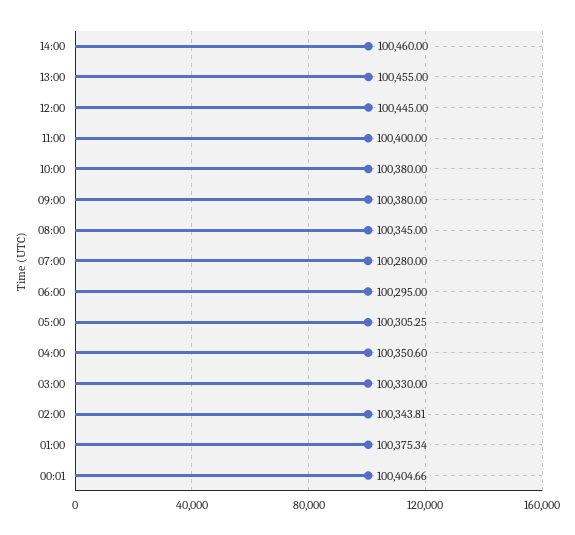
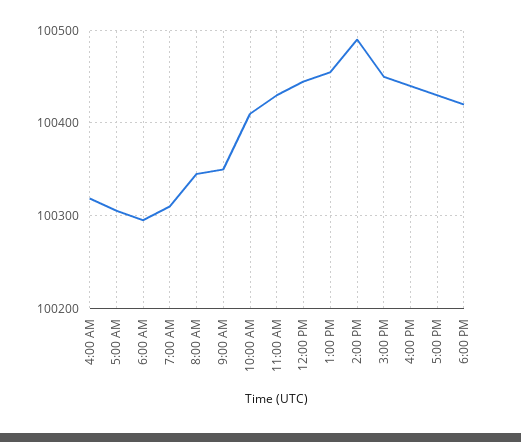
14:00: 100460 -> 100490
11:00: 100400 -> 100430
10:00: 100380 -> 100410
09:00: 100380 -> 100350
07:00: 100280 -> 100310
04:00: 100350.6 -> 100320
03:00: 100330 -> none
02:00: 100343.81 -> none
01:00: 100375.34 -> none
00:01: 100404.66 -> none
3:00 PM: none -> 100450
4:00 PM: none -> 100440
5:00 PM: none -> 100430
6:00 PM: none -> 100420

